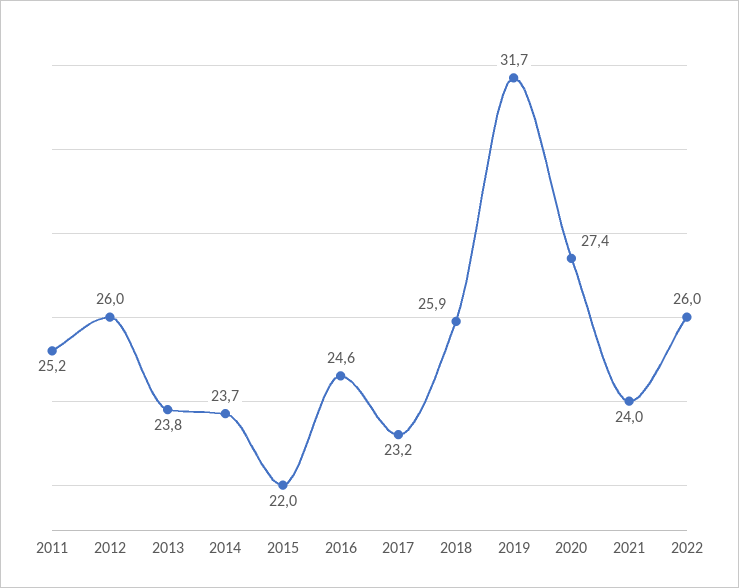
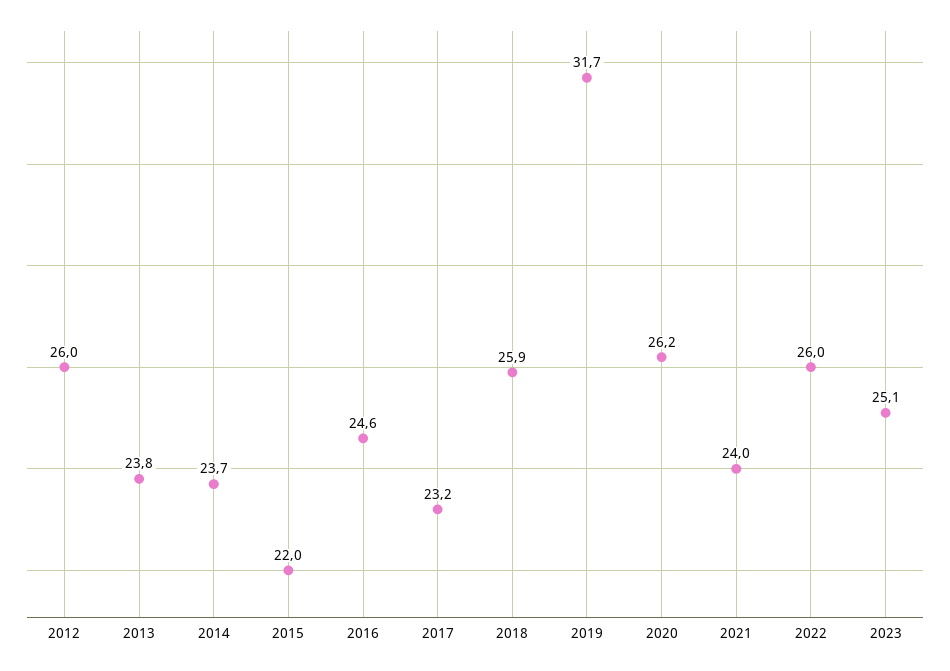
2011: 25.2 -> none
2020: 27.4 -> 26.2
2023: none -> 25.1

